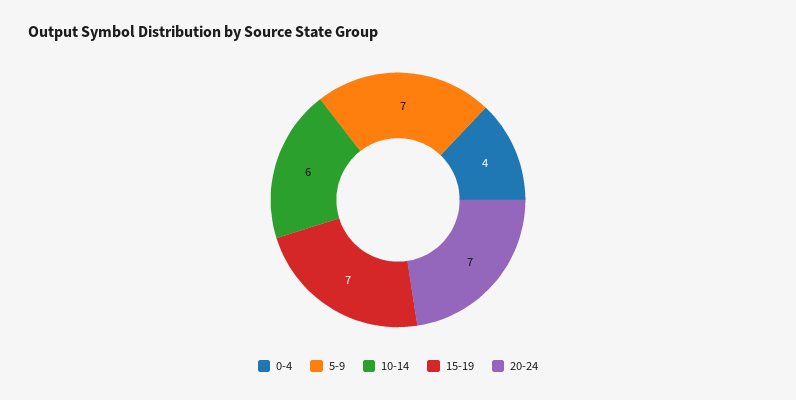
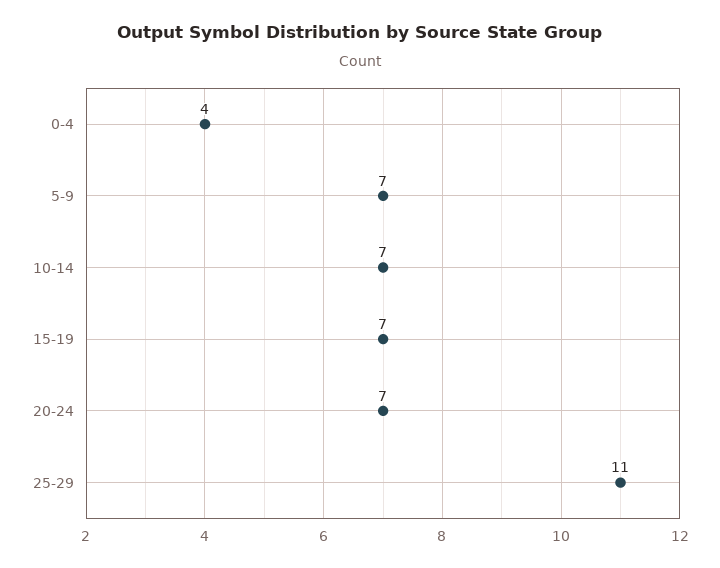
10-14: 6 -> 7
25-29: none -> 11

